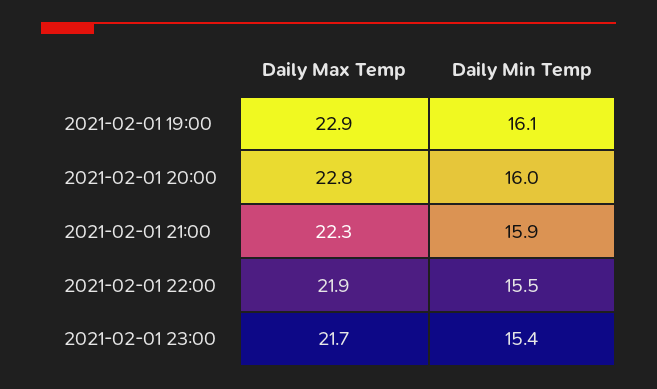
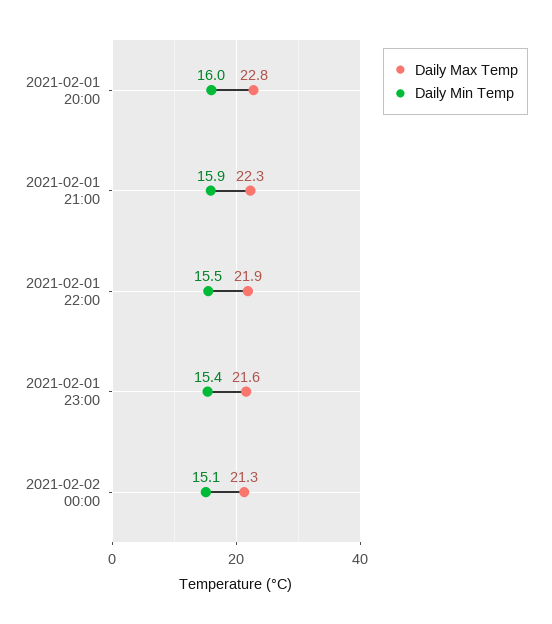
Daily Max Temp, 2021-02-01 19:00: 22.9 -> none
Daily Min Temp, 2021-02-01 19:00: 16.1 -> none
Daily Max Temp, 2021-02-01 23:00: 21.7 -> 21.6
Daily Max Temp, 2021-02-02 00:00: none -> 21.3
Daily Min Temp, 2021-02-02 00:00: none -> 15.1

